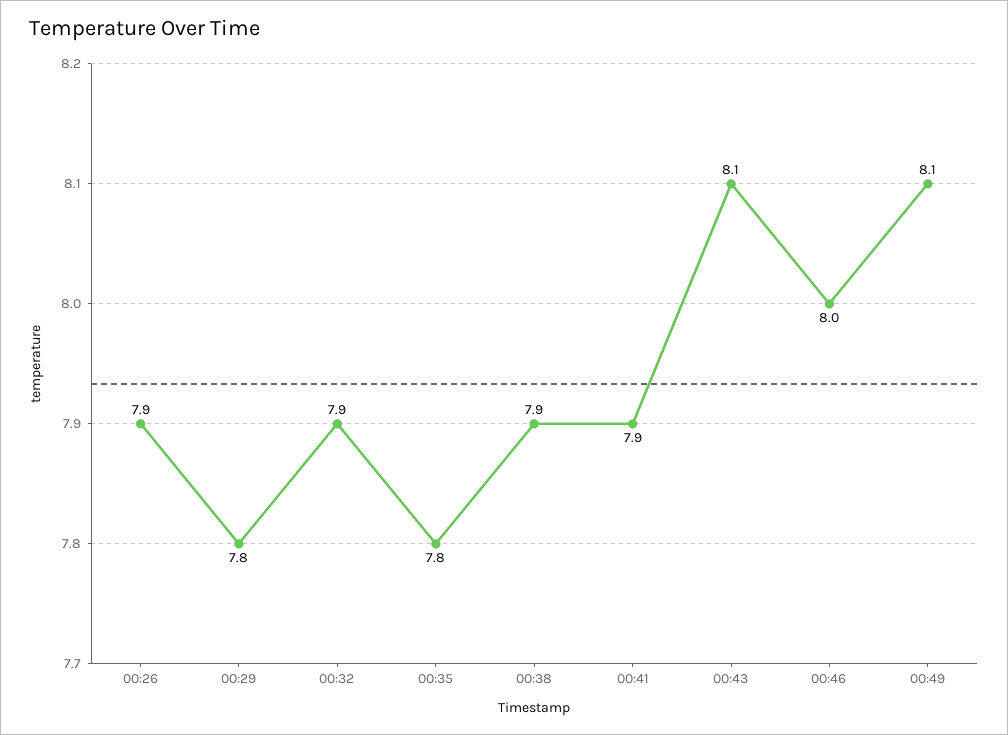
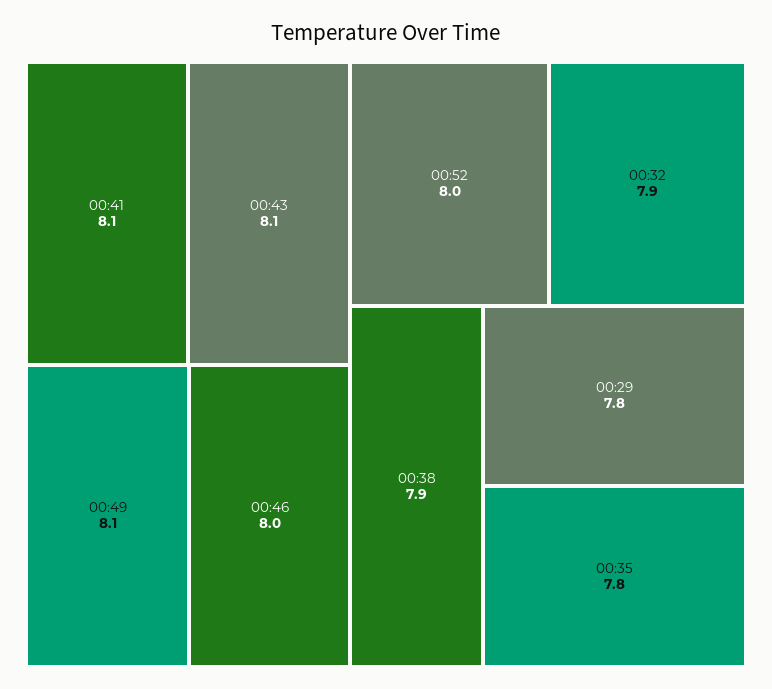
00:26: 7.9 -> none
00:41: 7.9 -> 8.1
00:52: none -> 8

